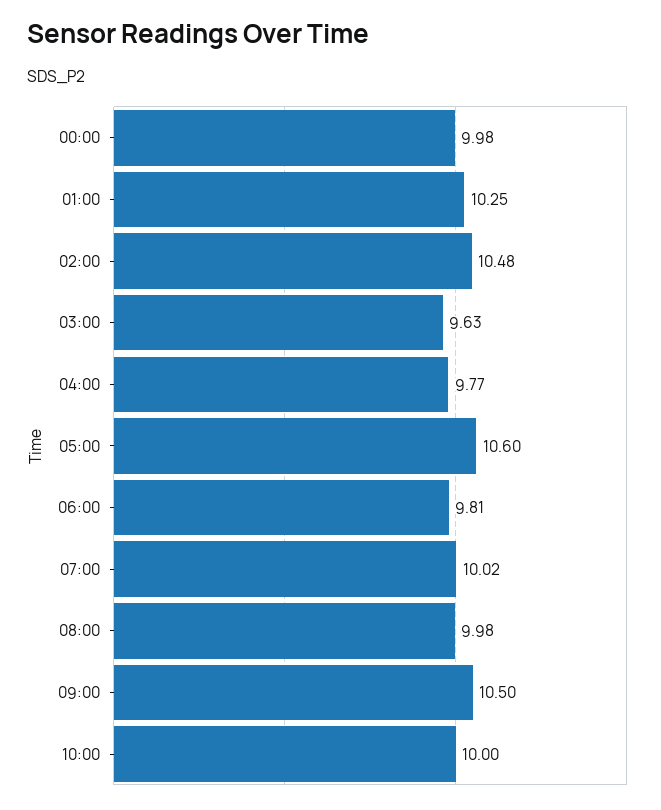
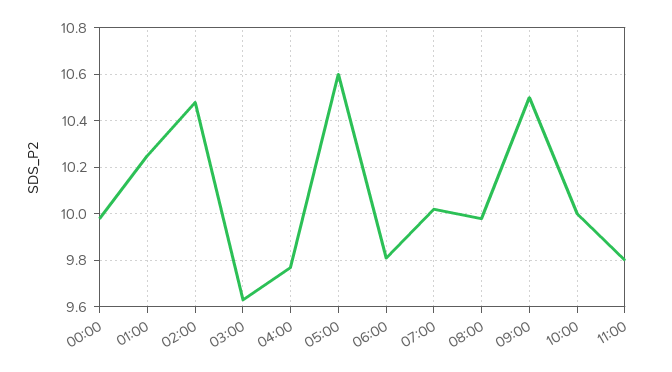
11:00: none -> 9.8

